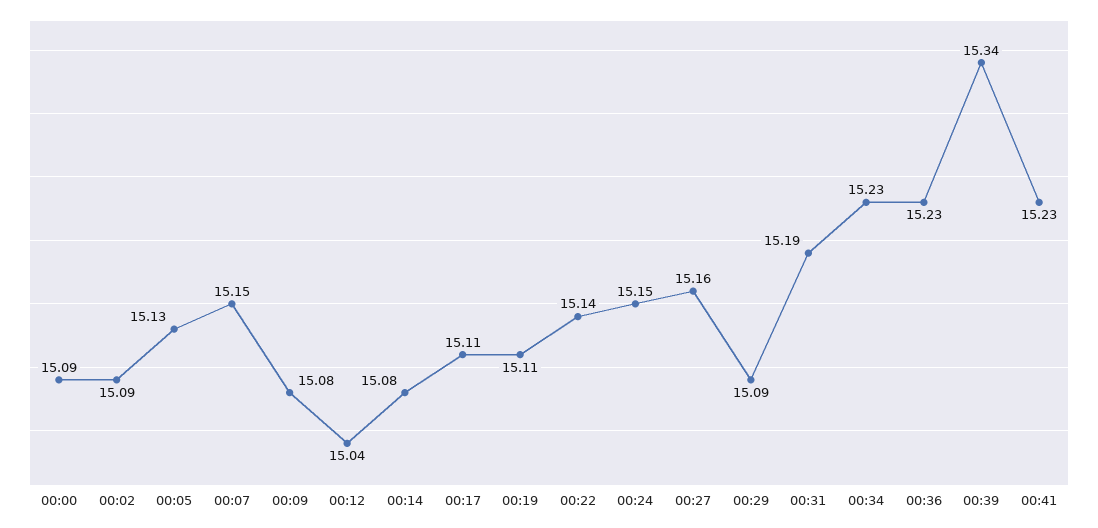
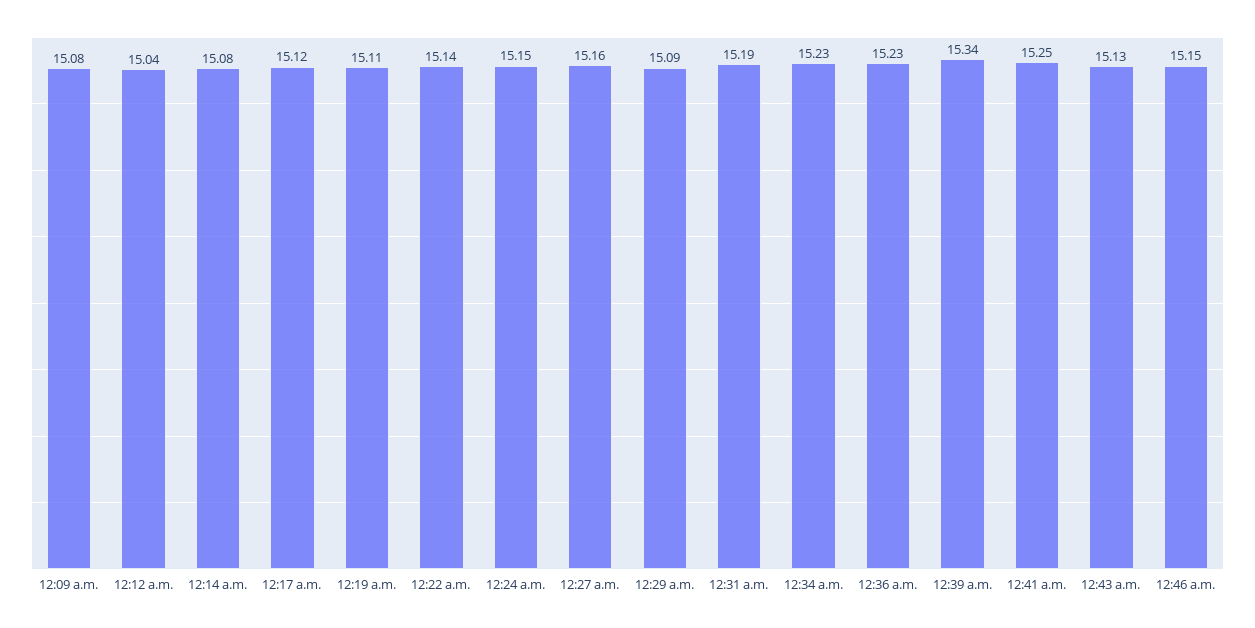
00:00: 15.09 -> none
00:02: 15.09 -> none
00:05: 15.13 -> none
00:07: 15.15 -> none
00:17: 15.11 -> 15.12
00:41: 15.23 -> 15.25
12:43 a.m.: none -> 15.13
12:46 a.m.: none -> 15.15

